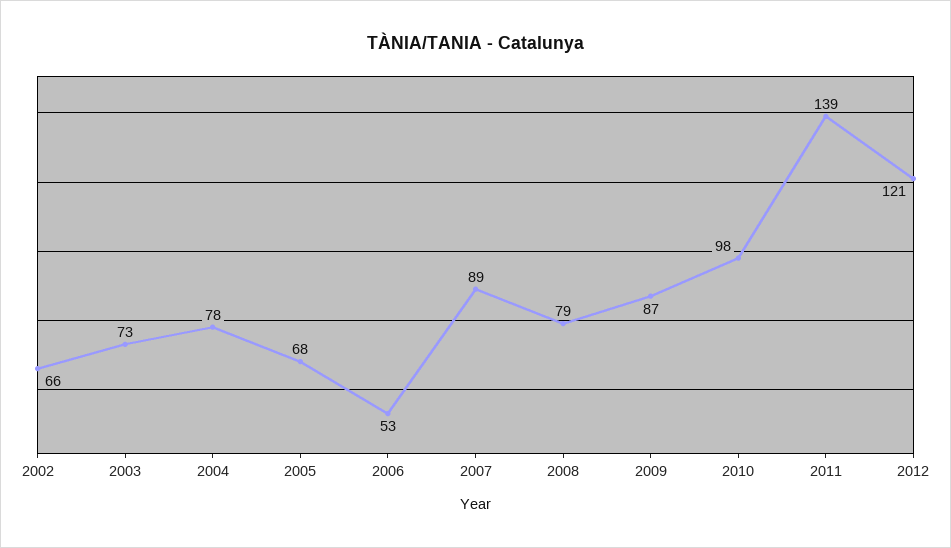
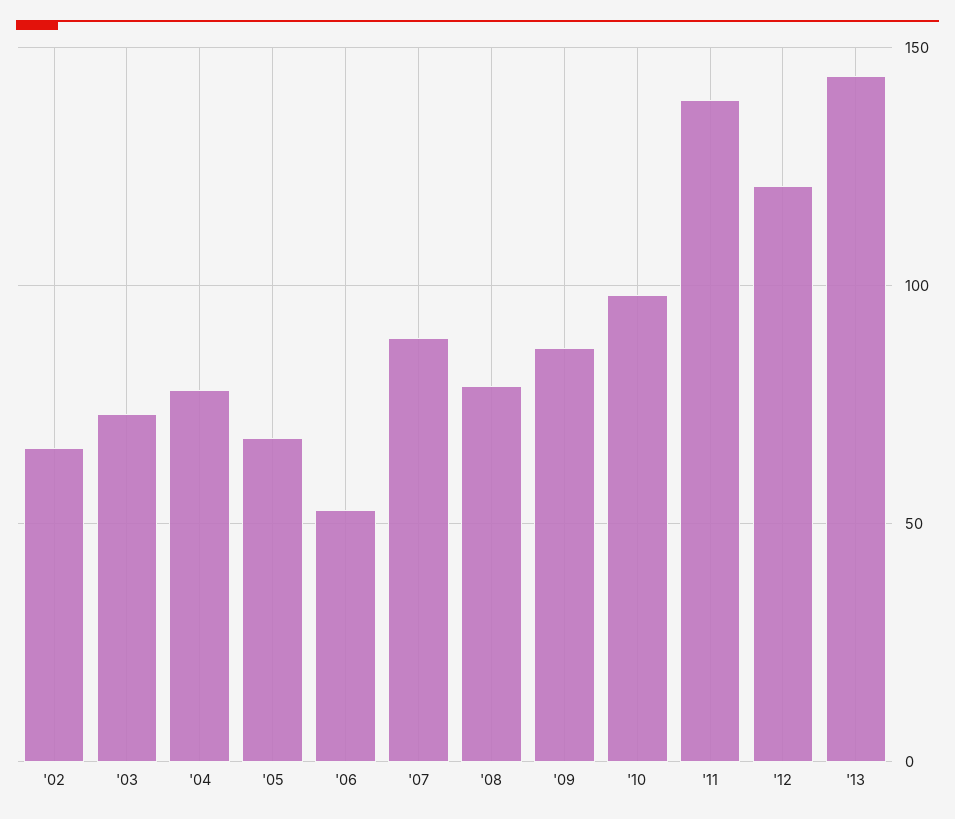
'13: none -> 145

